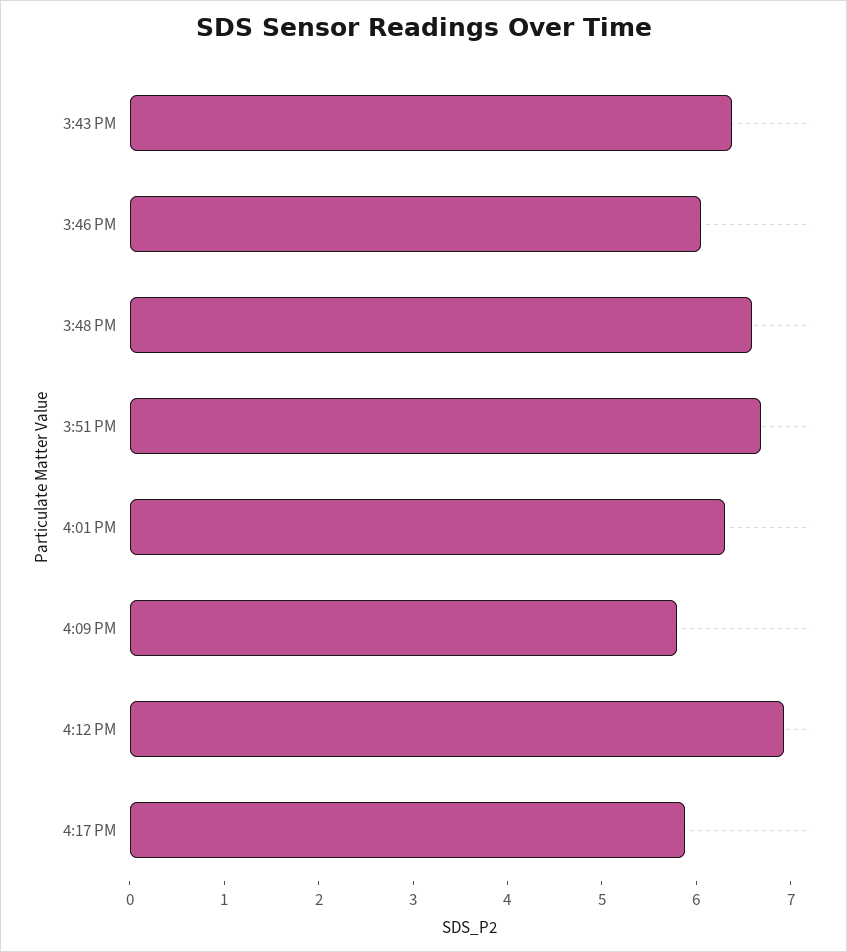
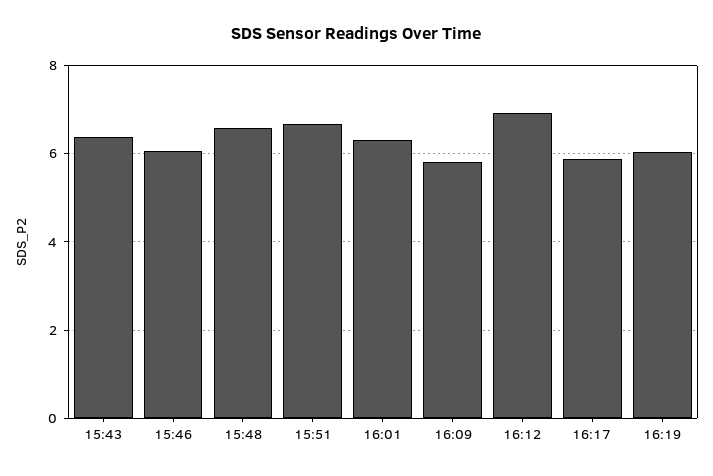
16:19: none -> 6

